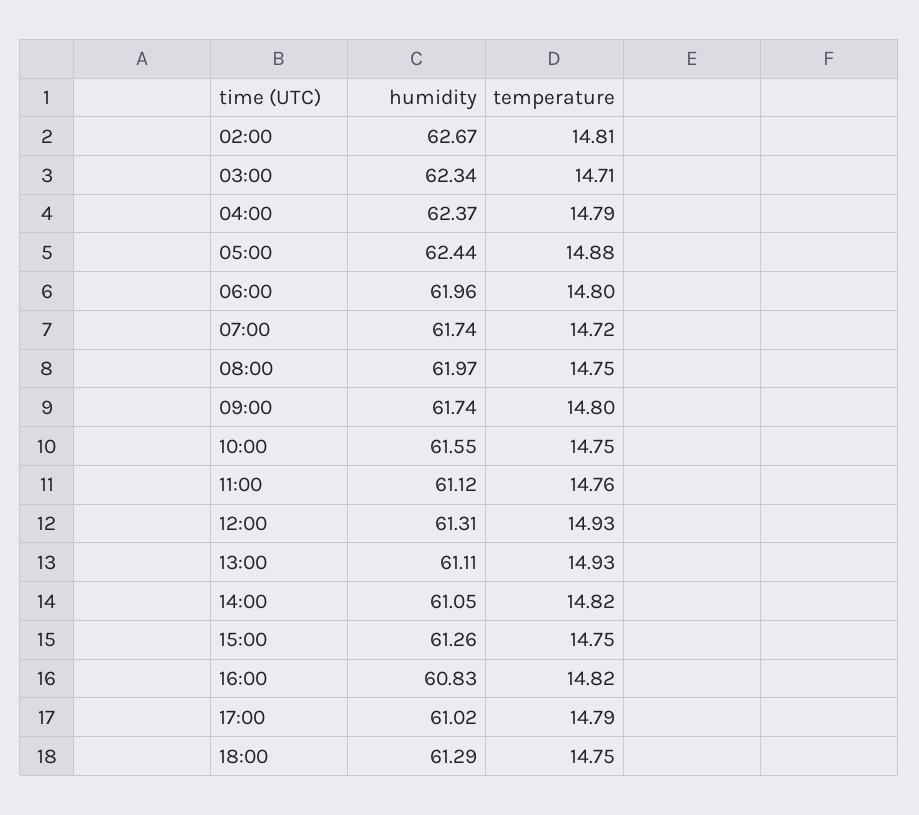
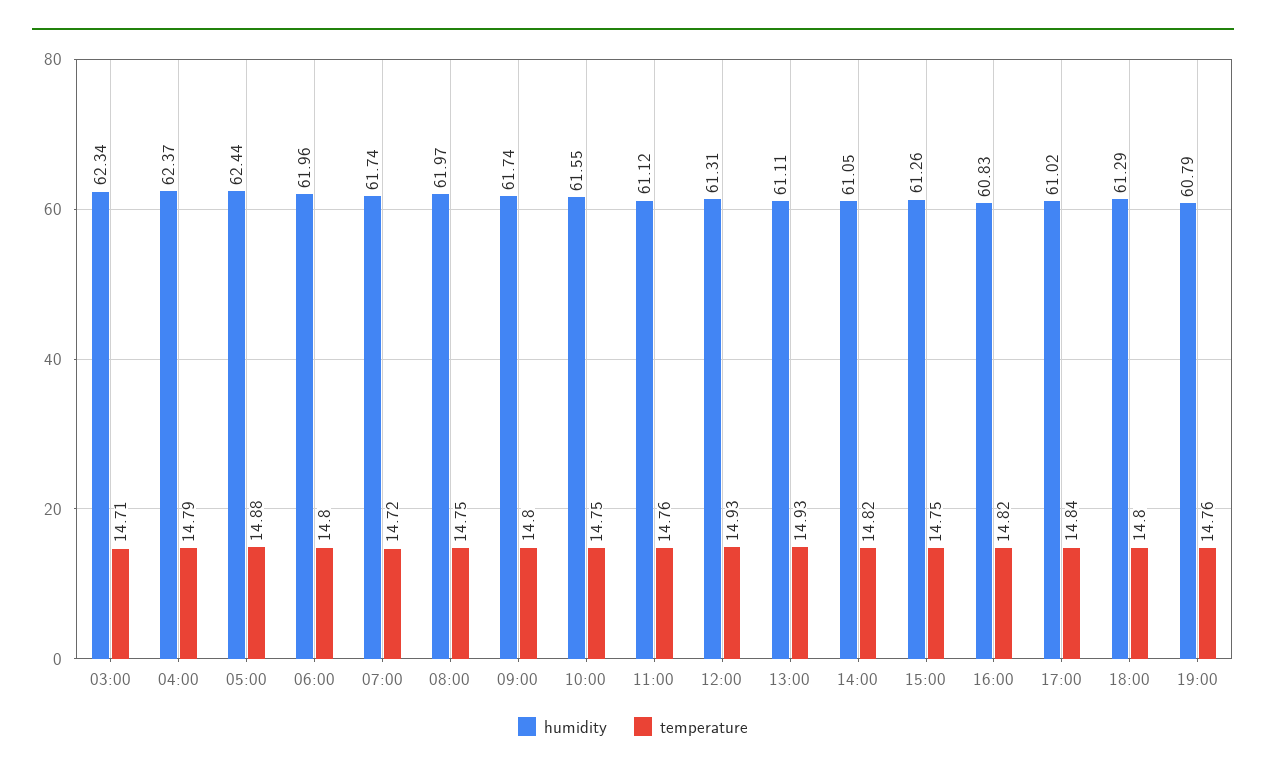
humidity, 02:00: 62.67 -> none
temperature, 02:00: 14.81 -> none
temperature, 17:00: 14.79 -> 14.84
temperature, 18:00: 14.75 -> 14.8
humidity, 19:00: none -> 60.79
temperature, 19:00: none -> 14.76

